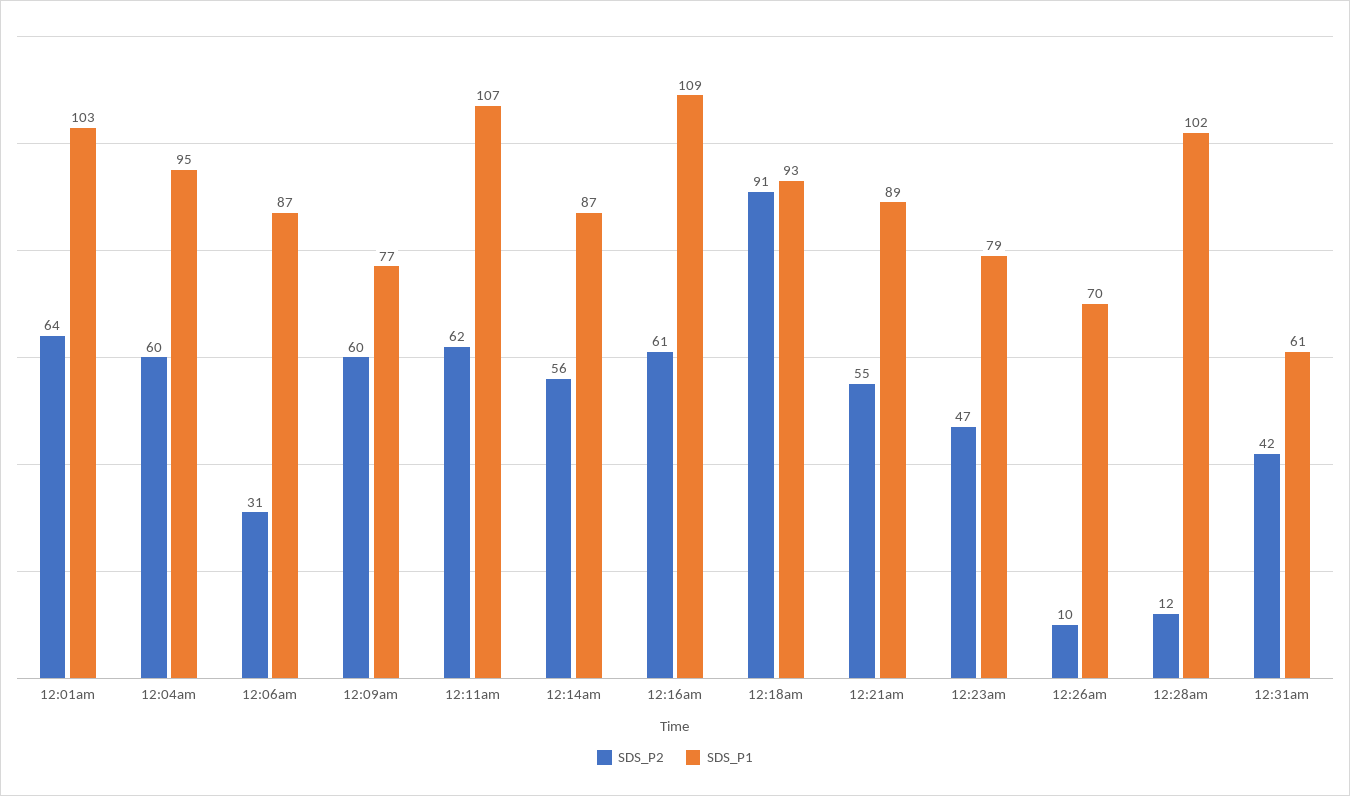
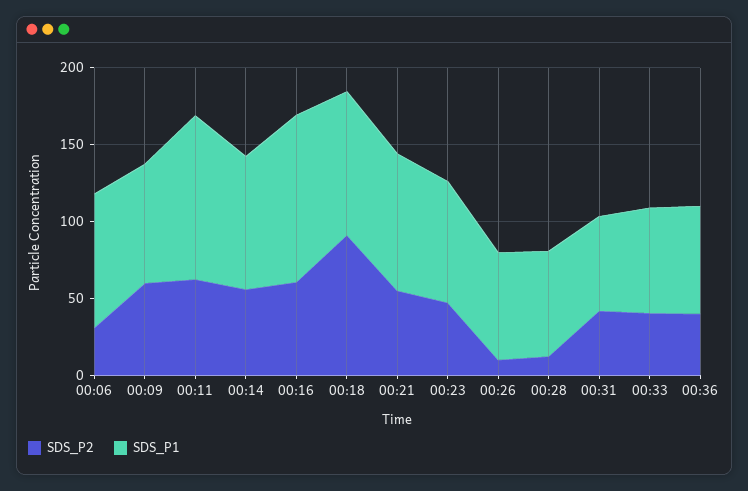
SDS_P2, 12:01am: 64 -> none
SDS_P1, 12:01am: 103 -> none
SDS_P2, 12:04am: 60 -> none
SDS_P1, 12:04am: 95 -> none
SDS_P1, 12:28am: 102 -> 70
SDS_P2, 00:33: none -> 40
SDS_P1, 00:33: none -> 70
SDS_P2, 00:36: none -> 40
SDS_P1, 00:36: none -> 70

